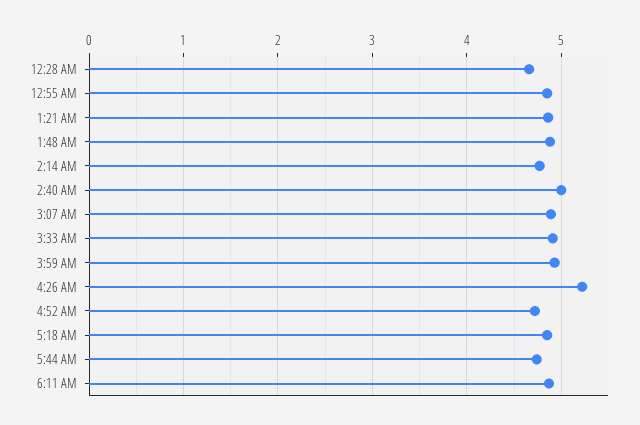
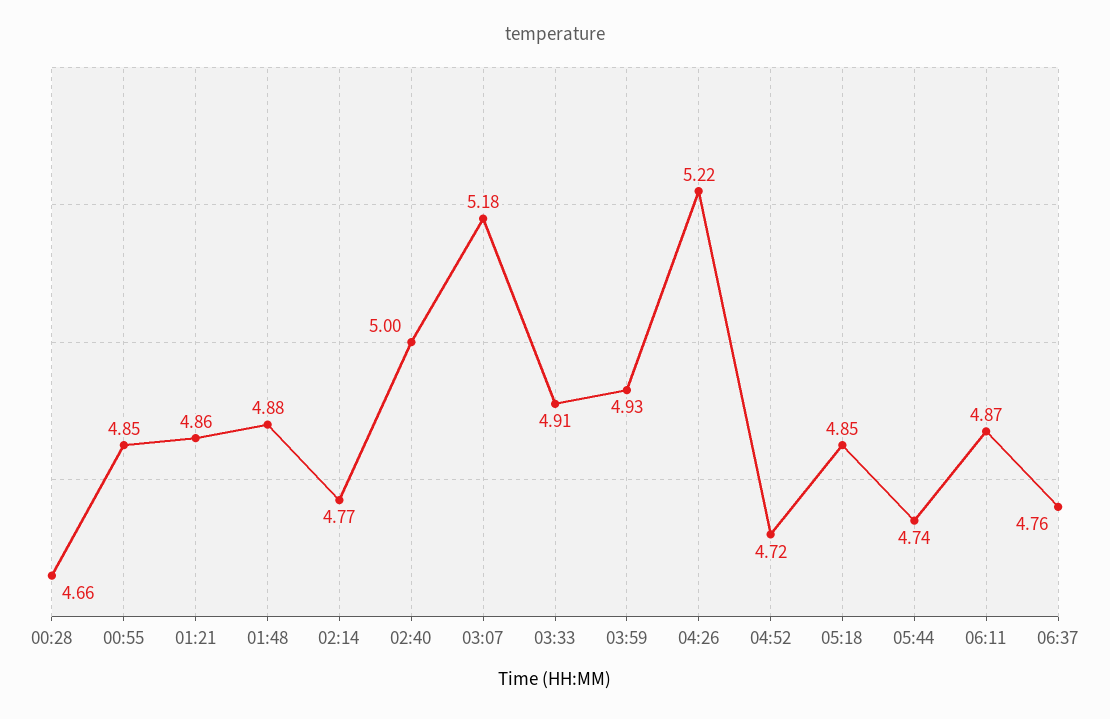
3:07 AM: 4.9 -> 5.18
06:37: none -> 4.76

